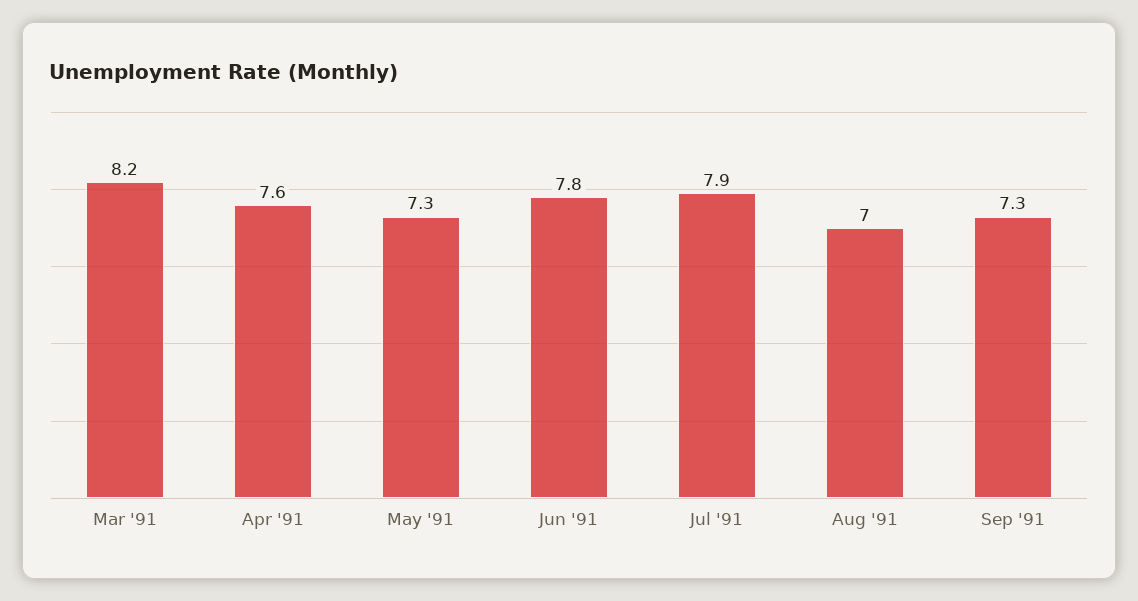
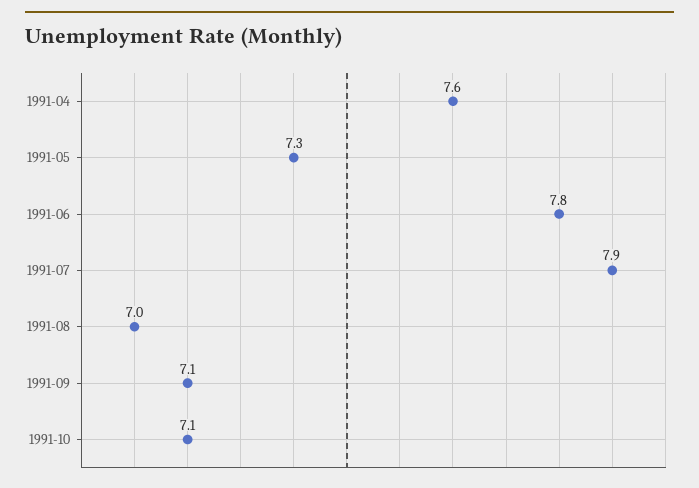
Mar '91: 8.2 -> none
Sep '91: 7.3 -> 7.1
1991-10: none -> 7.1

